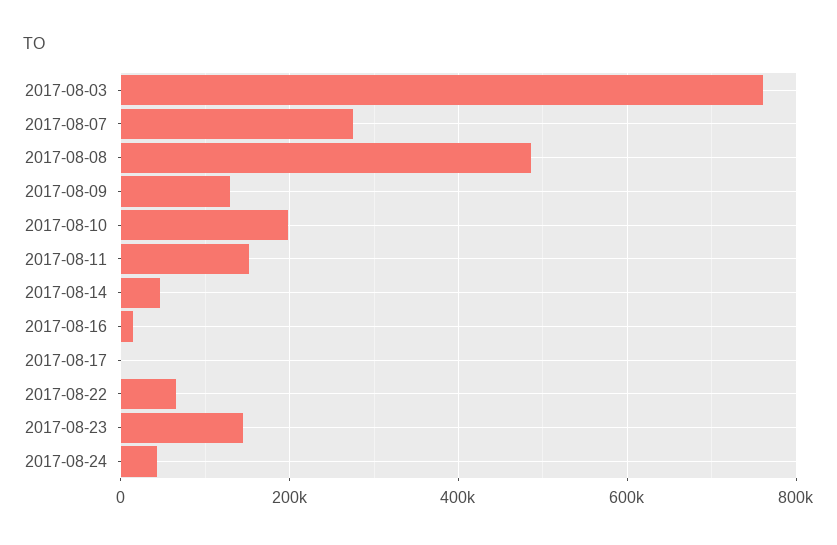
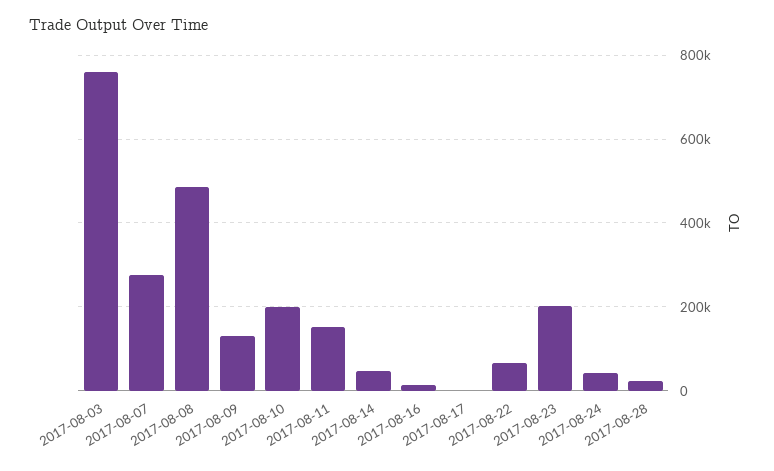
2017-08-23: 140000 -> 200000
2017-08-28: none -> 20000

